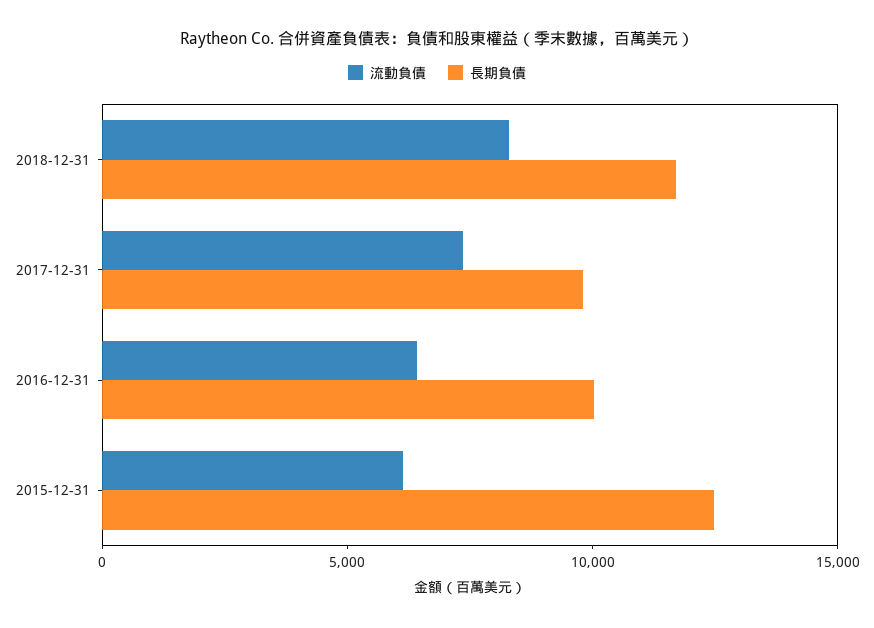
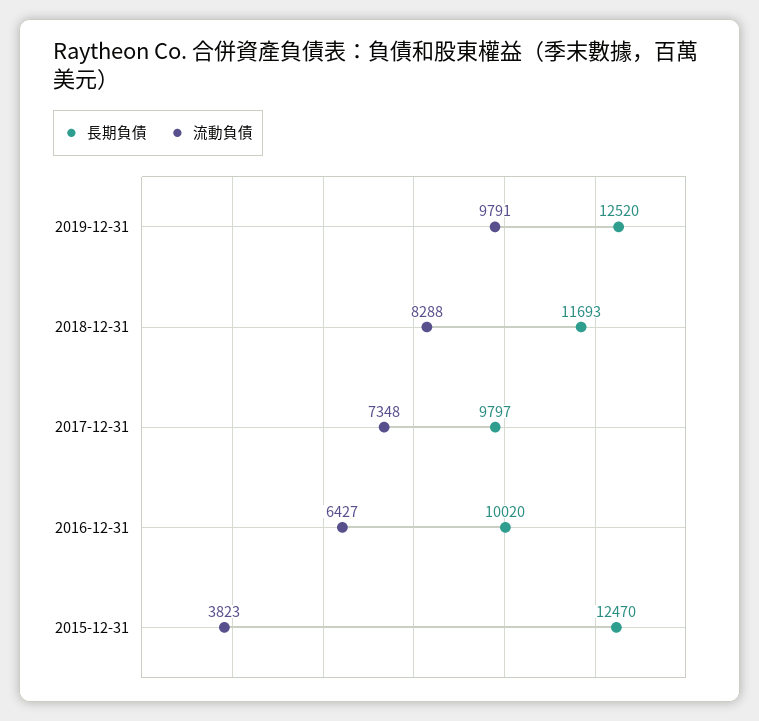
流動負債, 2015-12-31: 6000 -> 3823
長期負債, 2019-12-31: none -> 12520
流動負債, 2019-12-31: none -> 9791

